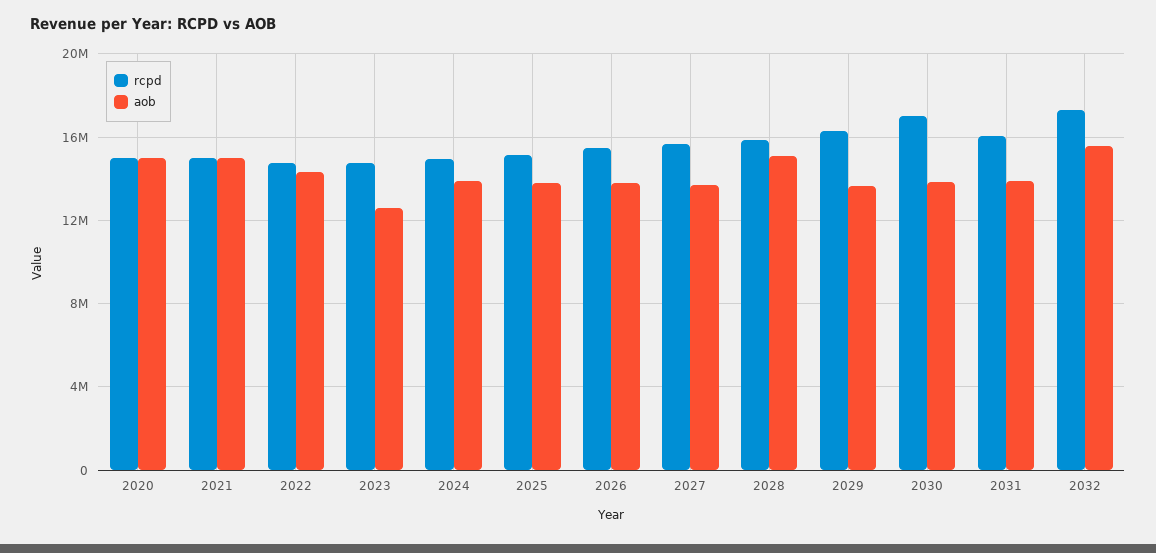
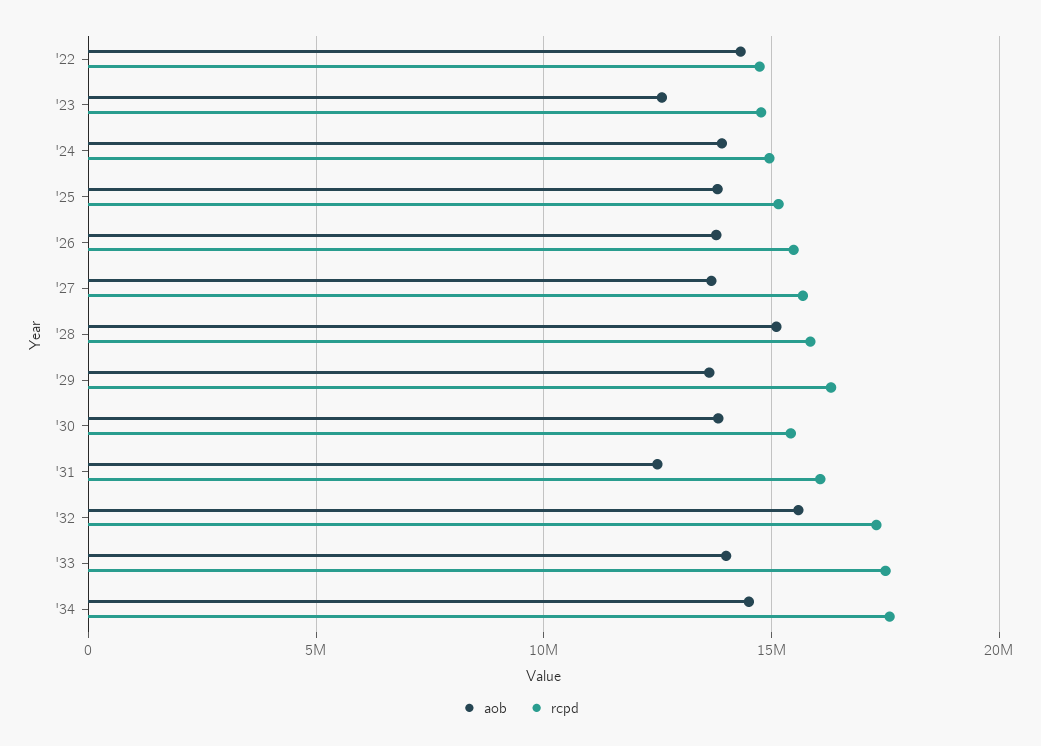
rcpd, 2020: 15000000 -> none
aob, 2020: 15000000 -> none
rcpd, 2021: 15000000 -> none
aob, 2021: 15000000 -> none
rcpd, 2030: 17000000 -> 15500000
aob, 2031: 14000000 -> 12500000
aob, '33: none -> 14000000
rcpd, '33: none -> 17500000
aob, '34: none -> 14500000
rcpd, '34: none -> 17500000

